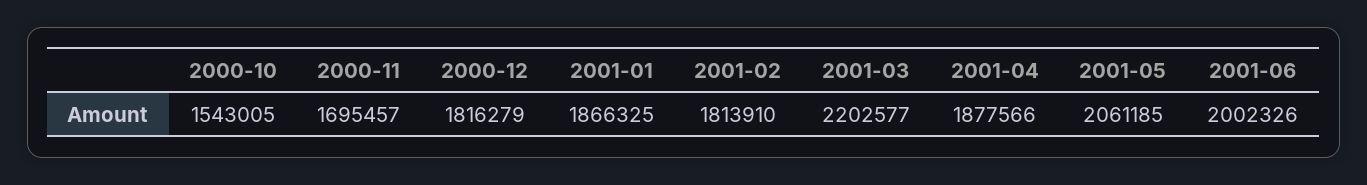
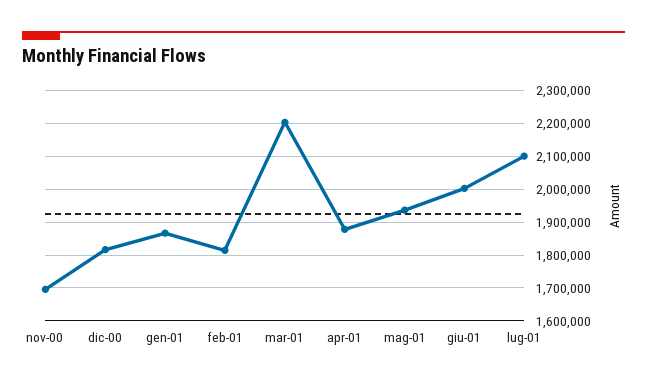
2000-10: 1543005 -> none
2001-05: 2061185 -> 1940000
lug-01: none -> 2100000

